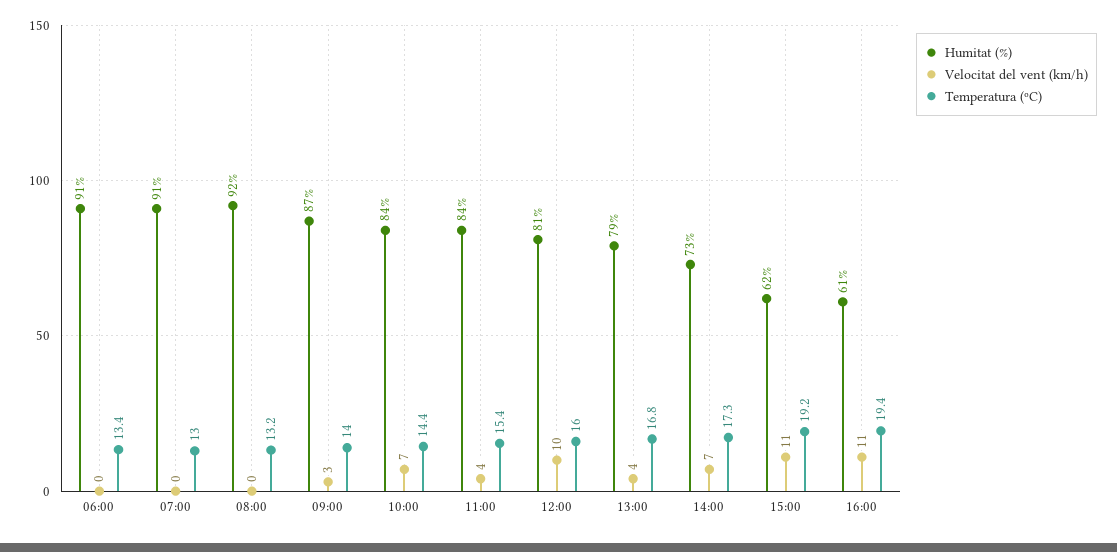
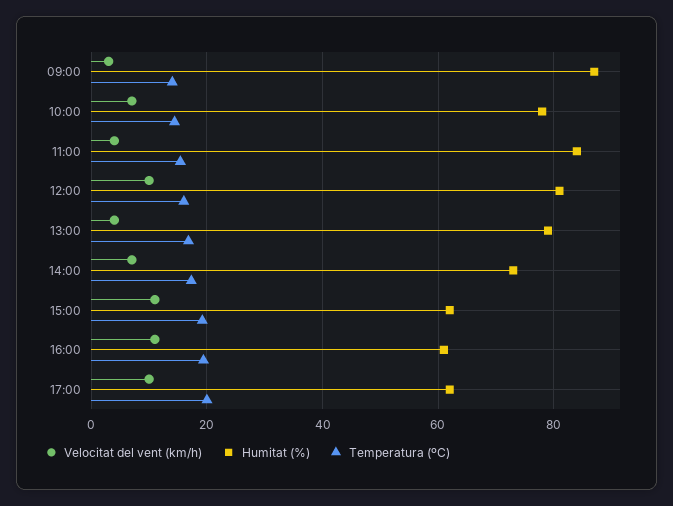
Humitat (%), 06:00: 91 -> none
Velocitat del vent (km/h), 06:00: 0 -> none
Temperatura (ºC), 06:00: 13.4 -> none
Humitat (%), 07:00: 91 -> none
Velocitat del vent (km/h), 07:00: 0 -> none
Temperatura (ºC), 07:00: 13 -> none
Humitat (%), 08:00: 92 -> none
Velocitat del vent (km/h), 08:00: 0 -> none
Temperatura (ºC), 08:00: 13.2 -> none
Humitat (%), 10:00: 84 -> 78
Velocitat del vent (km/h), 17:00: none -> 10
Humitat (%), 17:00: none -> 62
Temperatura (ºC), 17:00: none -> 20

